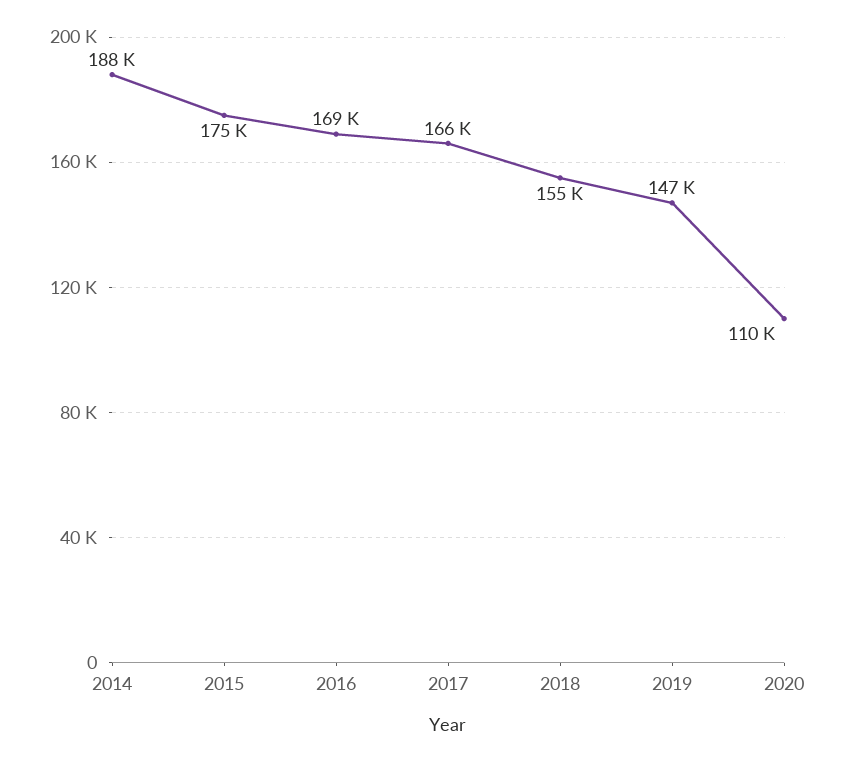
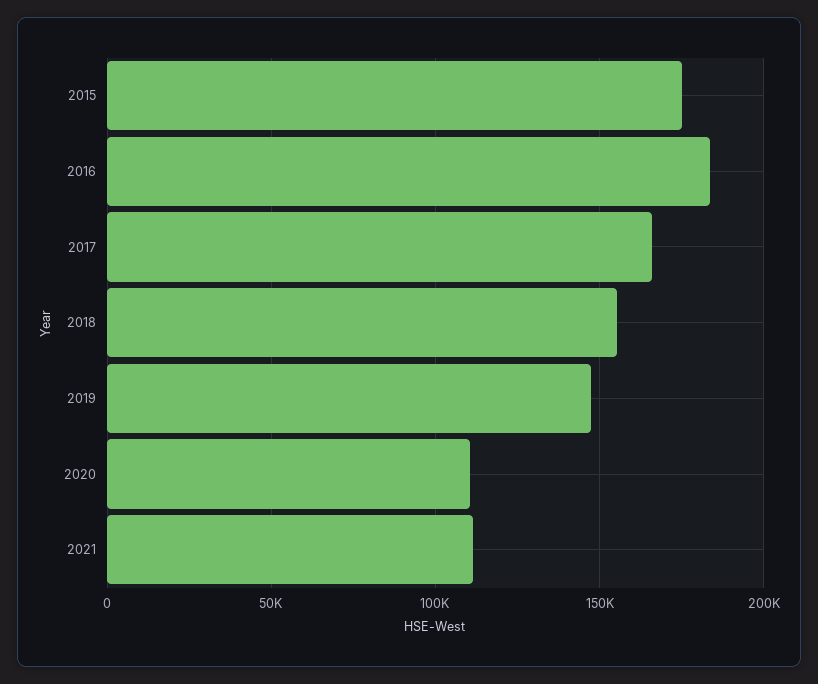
2014: 188000 -> none
2016: 169000 -> 185000
2021: none -> 110000

